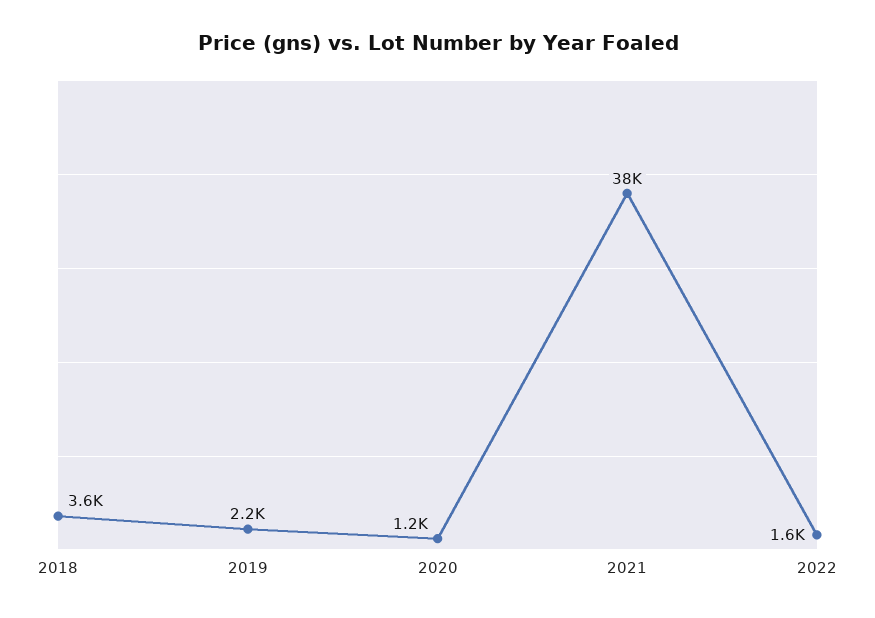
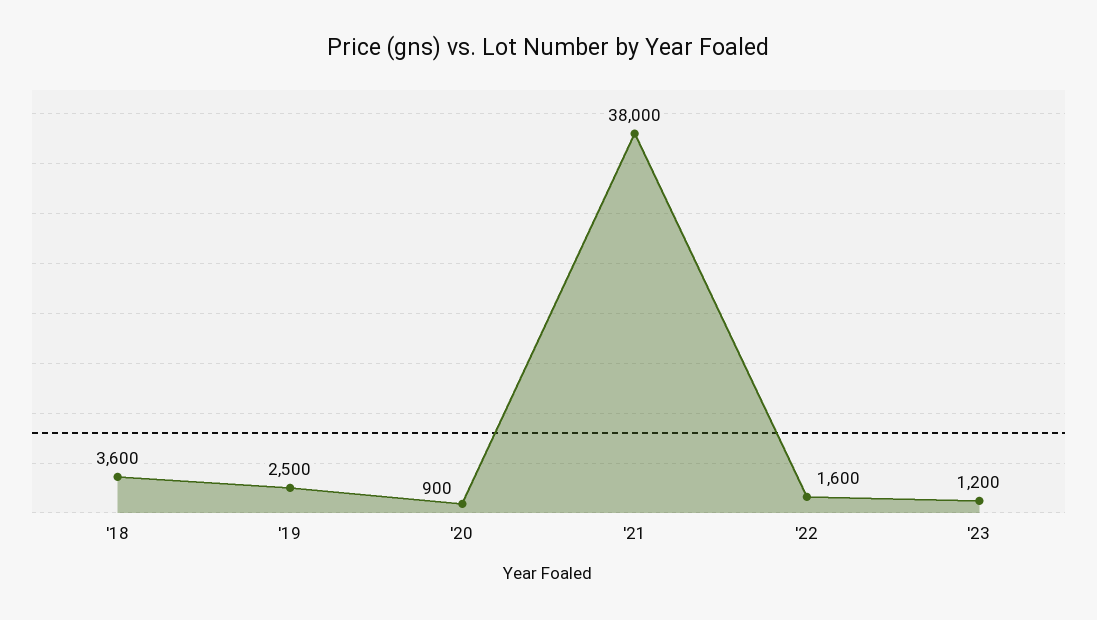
2019: 2200 -> 2500
2020: 1200 -> 900
'23: none -> 1200

